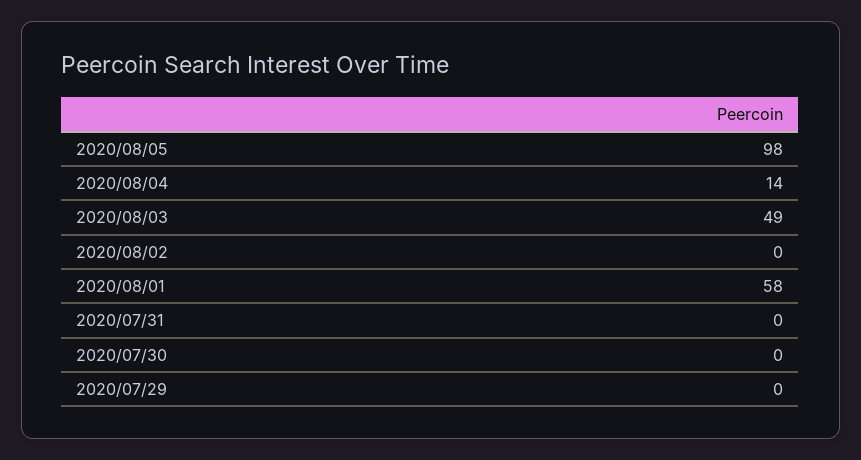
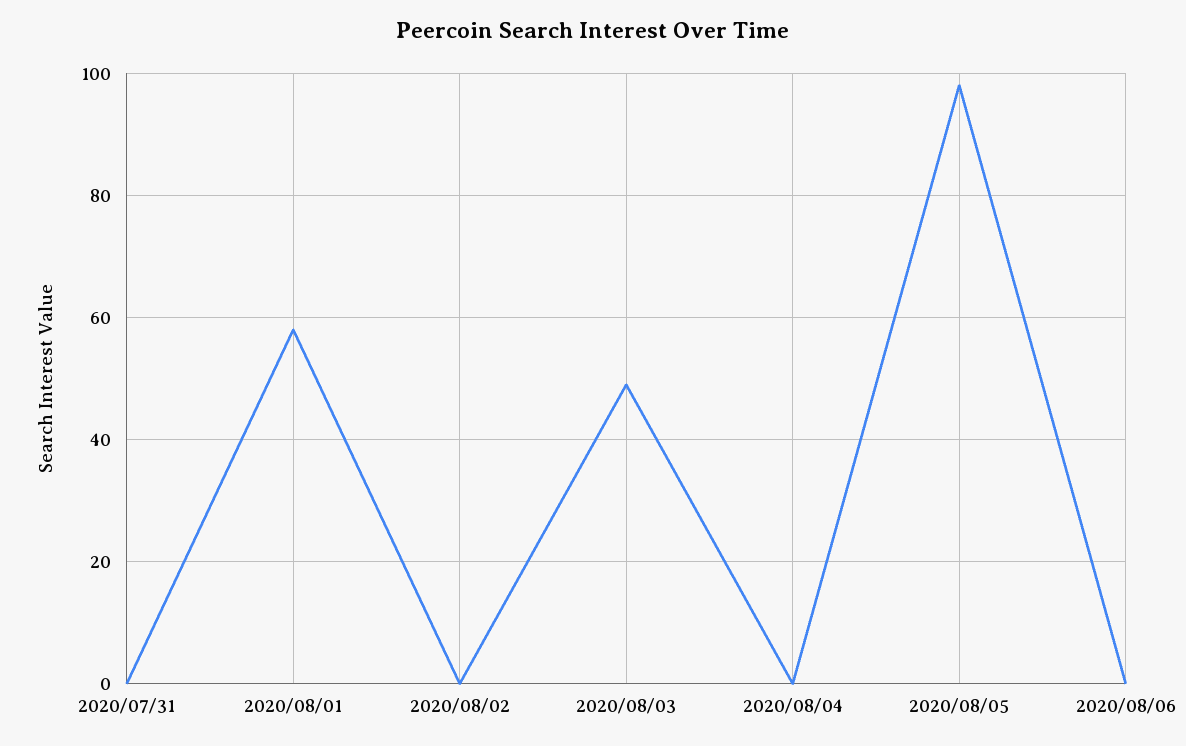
2020/08/04: 14 -> 0
2020/07/30: 0 -> none
2020/07/29: 0 -> none
2020/08/06: none -> 0

